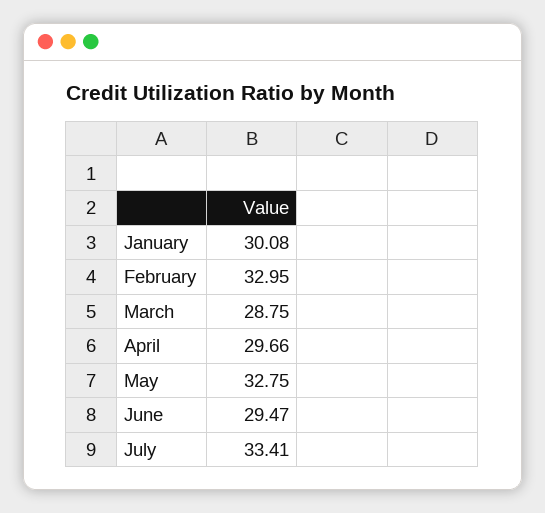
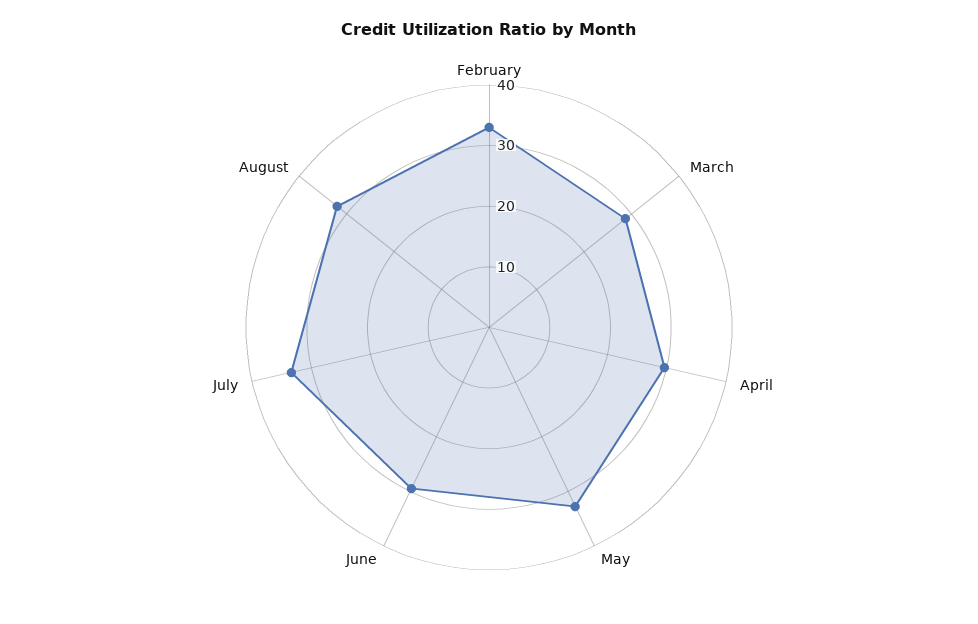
January: 30.08 -> none
August: none -> 32

